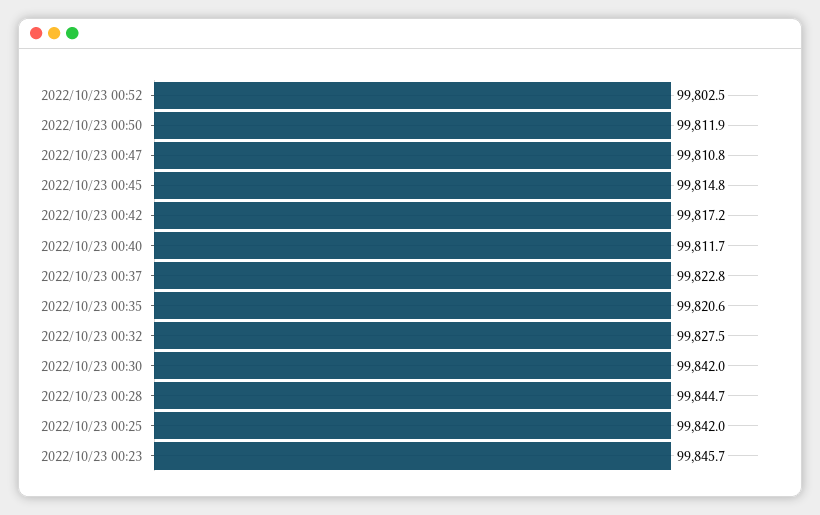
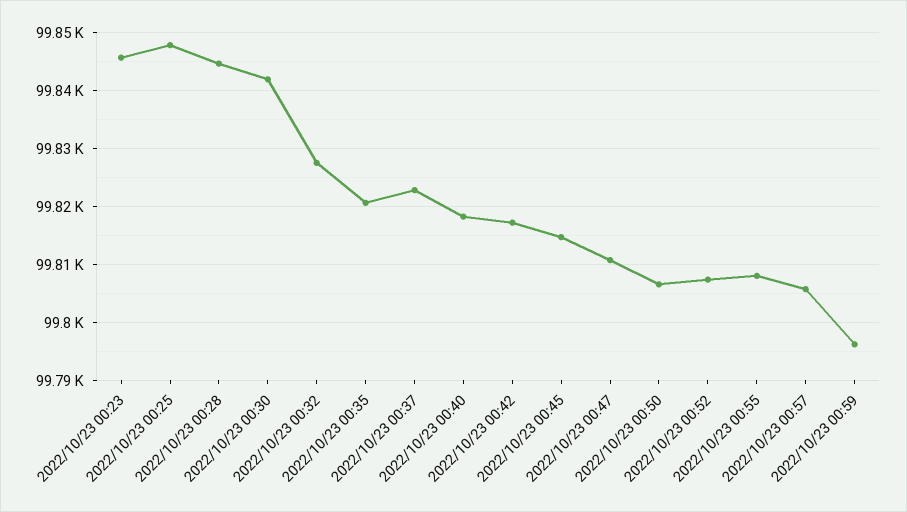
2022/10/23 00:52: 99802.5 -> 99808
2022/10/23 00:50: 99811.9 -> 99806
2022/10/23 00:40: 99811.7 -> 99818
2022/10/23 00:25: 99842 -> 99848
2022/10/23 00:55: none -> 99808
2022/10/23 00:57: none -> 99806
2022/10/23 00:59: none -> 99796

